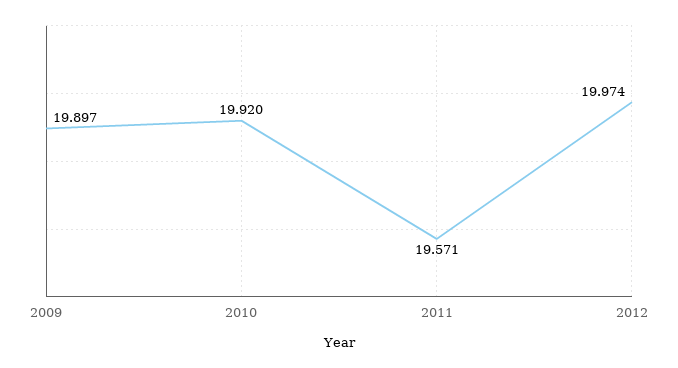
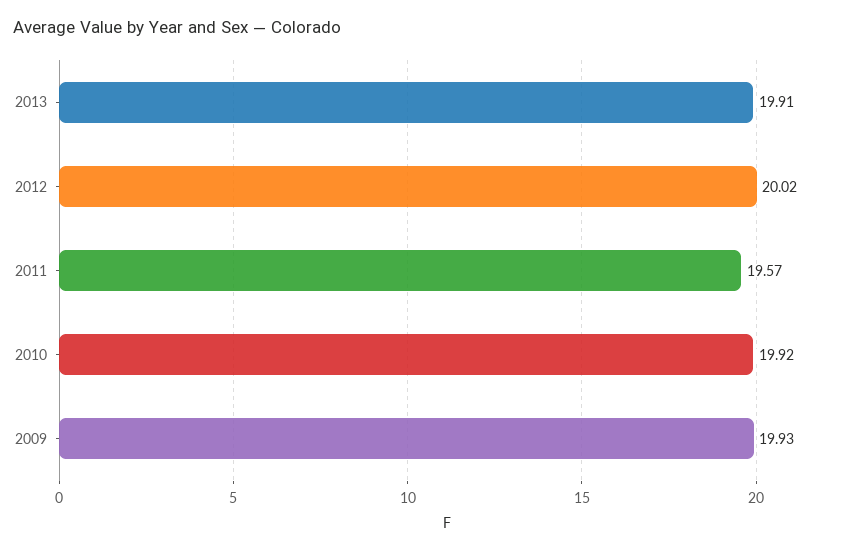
2009: 19.897 -> 19.93
2012: 19.974 -> 20.02
2013: none -> 19.91

